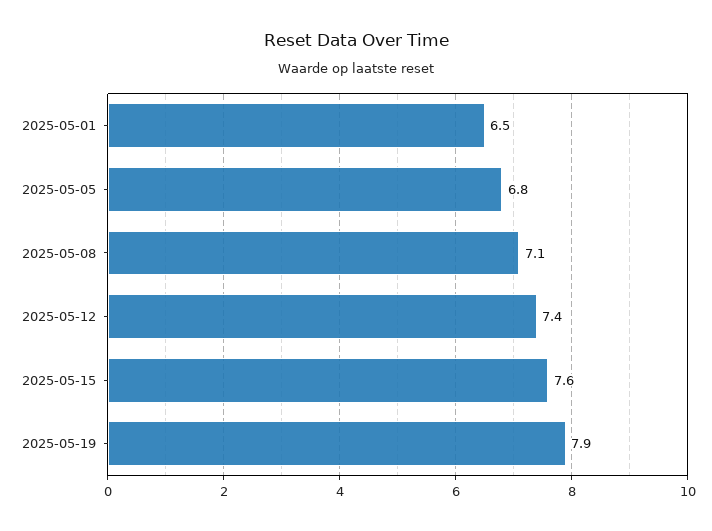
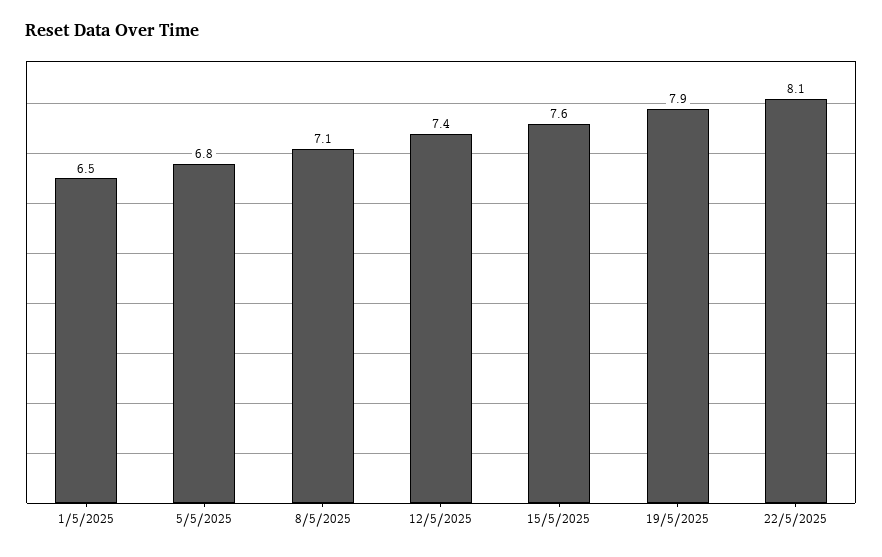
22/5/2025: none -> 8.1

